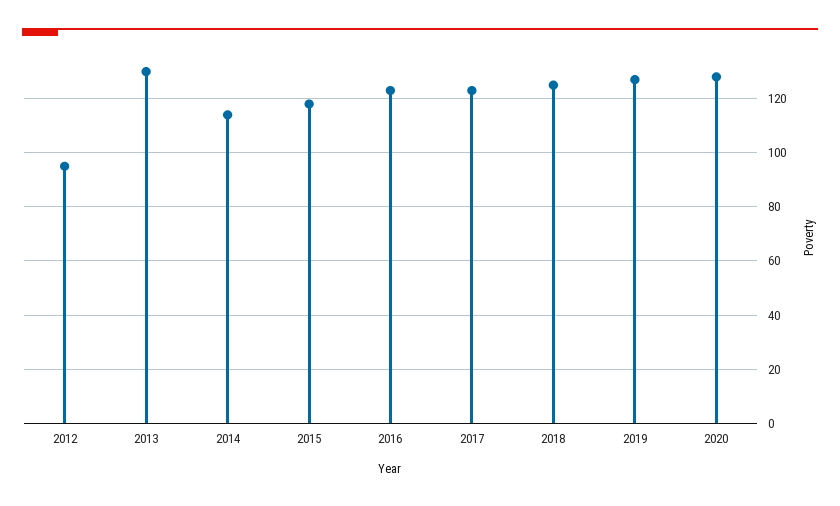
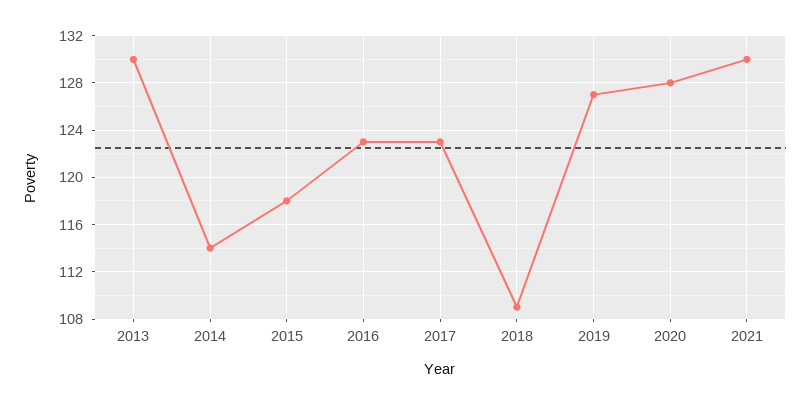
2012: 95 -> none
2018: 125 -> 109
2021: none -> 130

